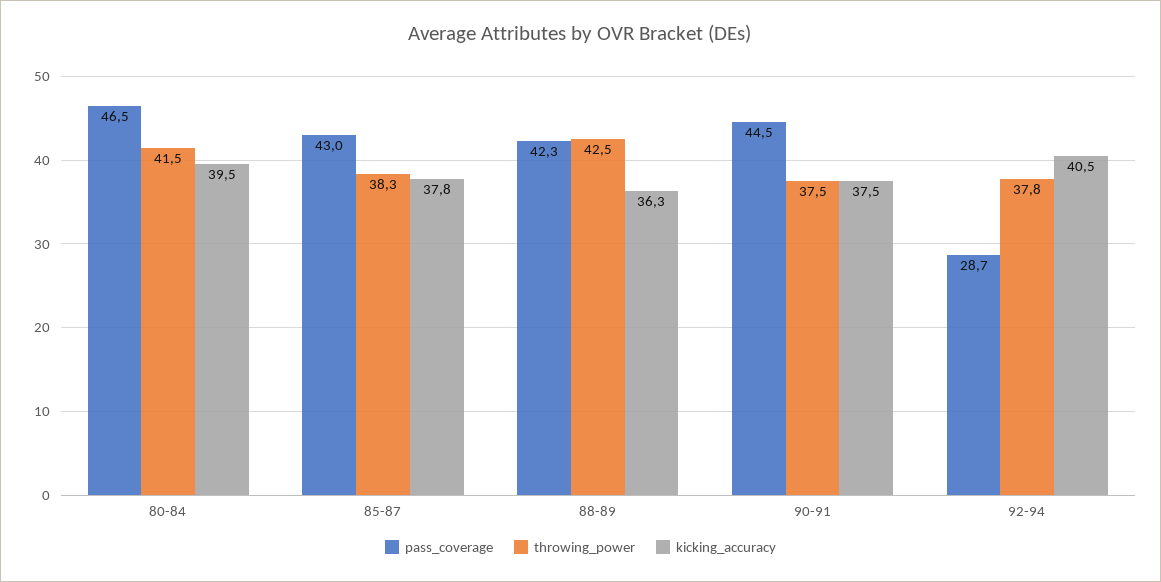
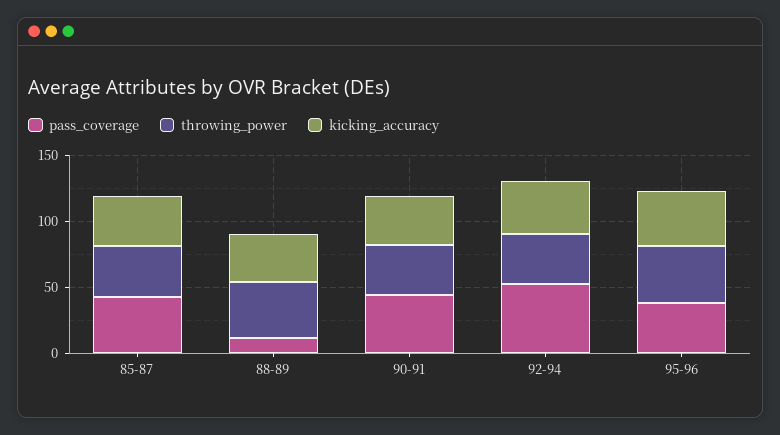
pass_coverage, 80-84: 46.5 -> none
throwing_power, 80-84: 41.5 -> none
kicking_accuracy, 80-84: 39.5 -> none
pass_coverage, 88-89: 42.3 -> 10
pass_coverage, 92-94: 28.7 -> 50
pass_coverage, 95-96: none -> 40
throwing_power, 95-96: none -> 40
kicking_accuracy, 95-96: none -> 40

